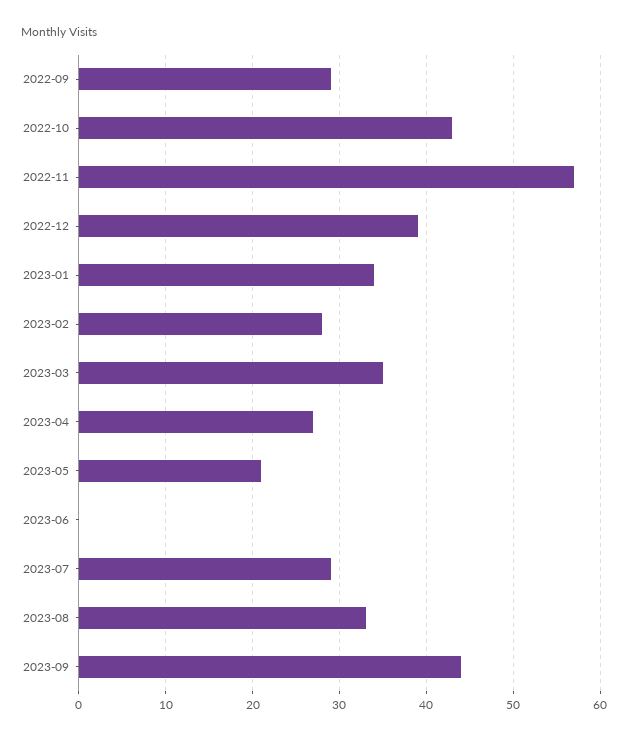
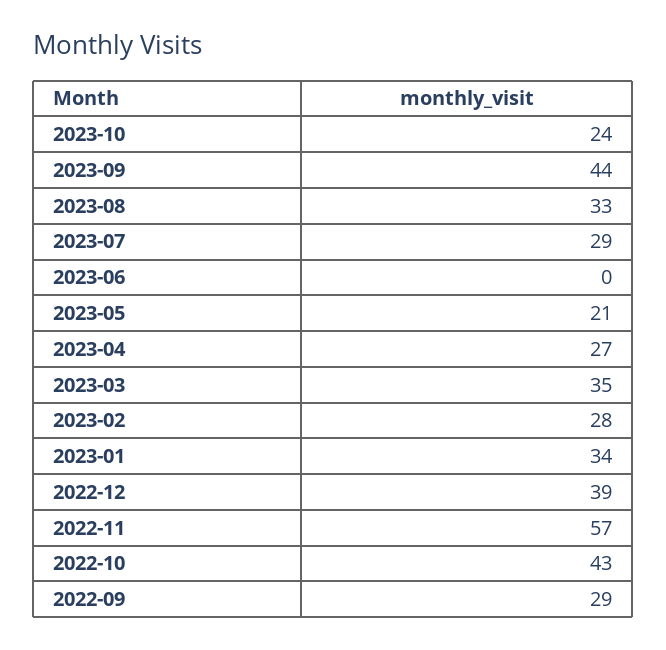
2023-10: none -> 24

